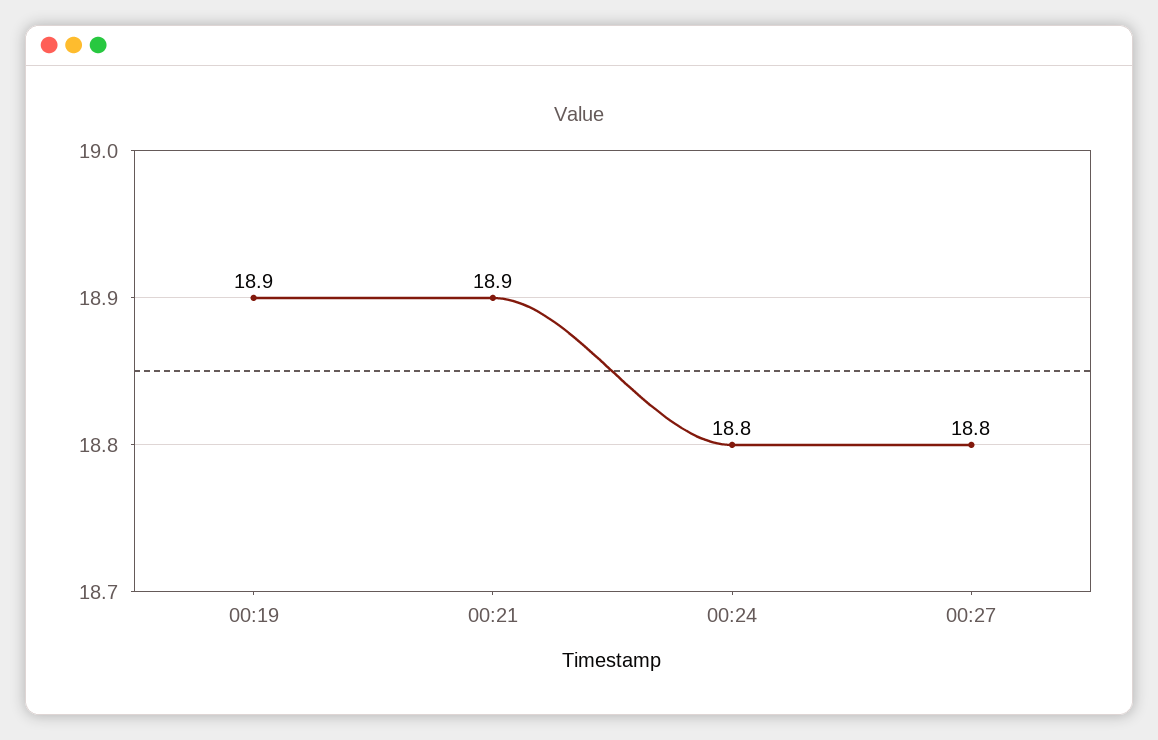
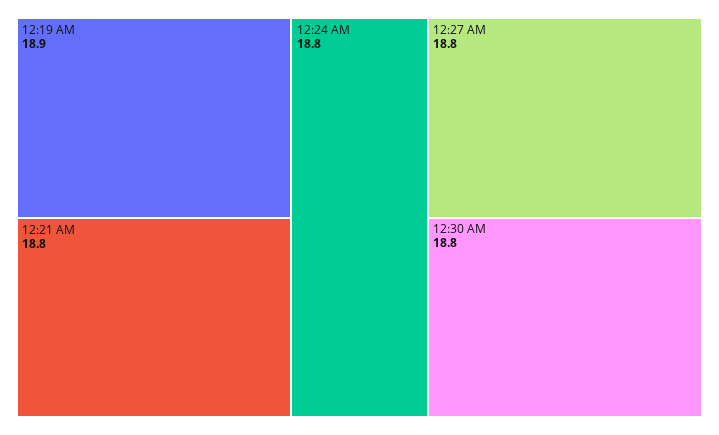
00:21: 18.9 -> 18.8
12:30 AM: none -> 18.8

